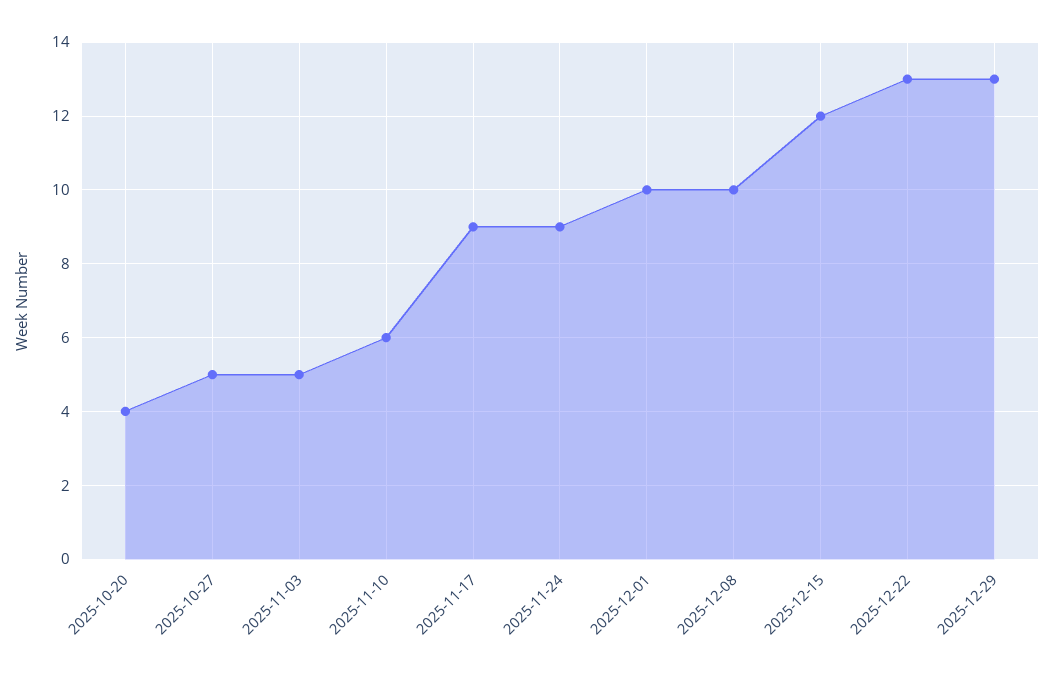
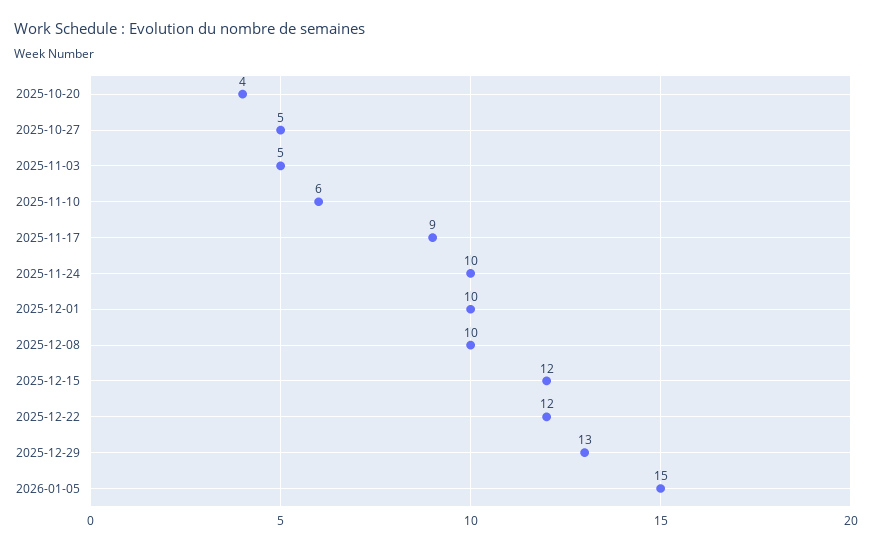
2025-11-24: 9 -> 10
2025-12-22: 13 -> 12
2026-01-05: none -> 15

